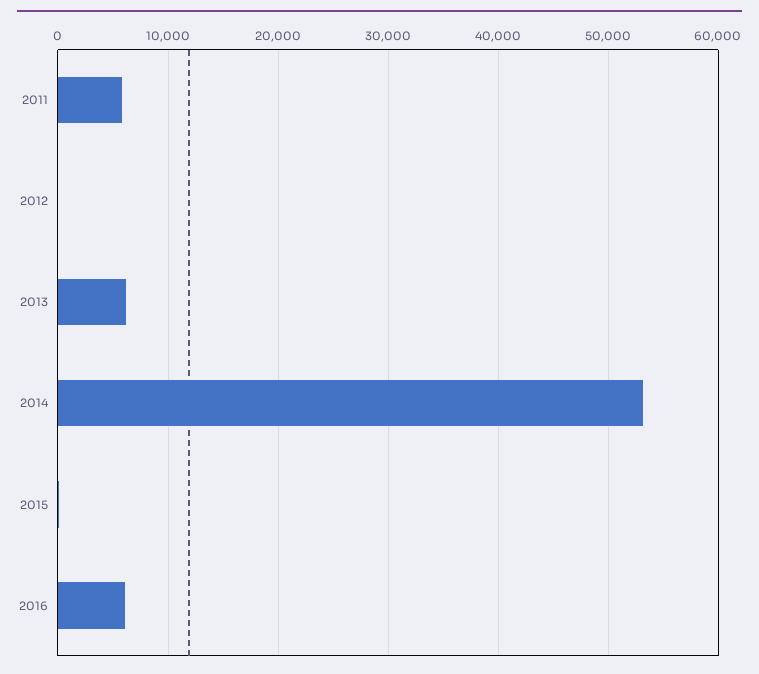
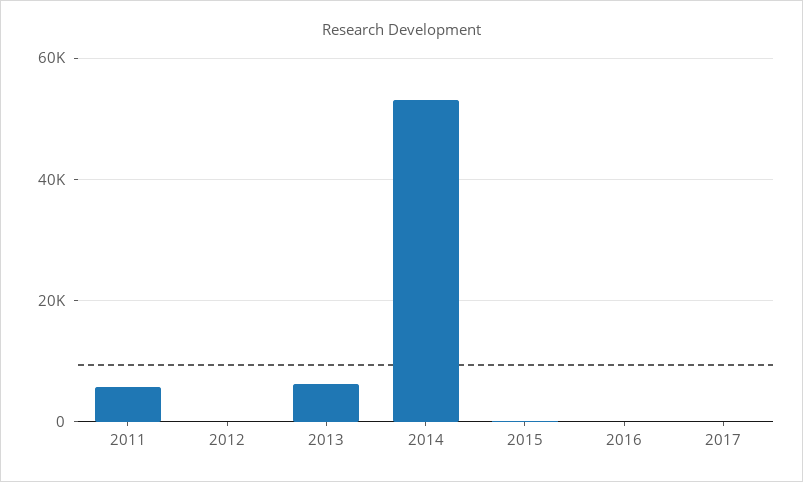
2016: 6000 -> 0
2017: none -> 0

